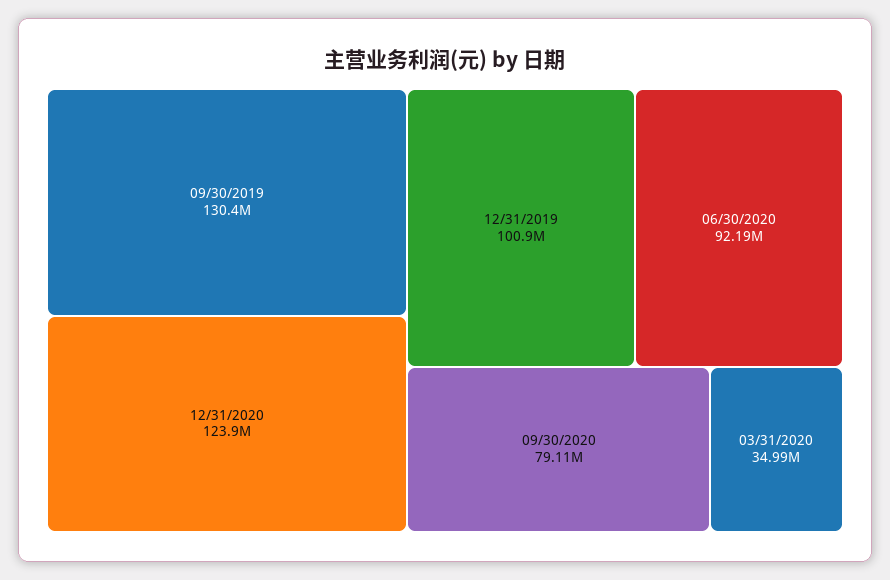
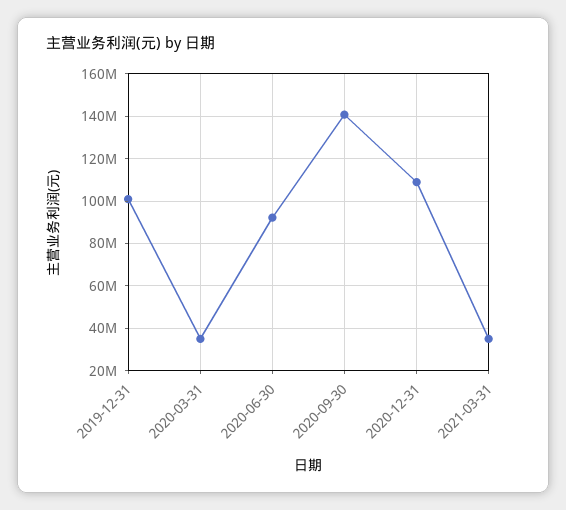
09/30/2019: 130400000 -> none
12/31/2020: 123900000 -> 110000000
09/30/2020: 79110000 -> 140000000
2021-03-31: none -> 35000000

